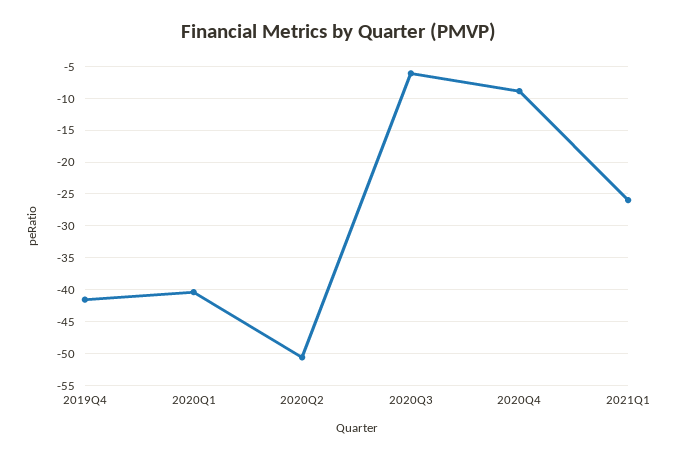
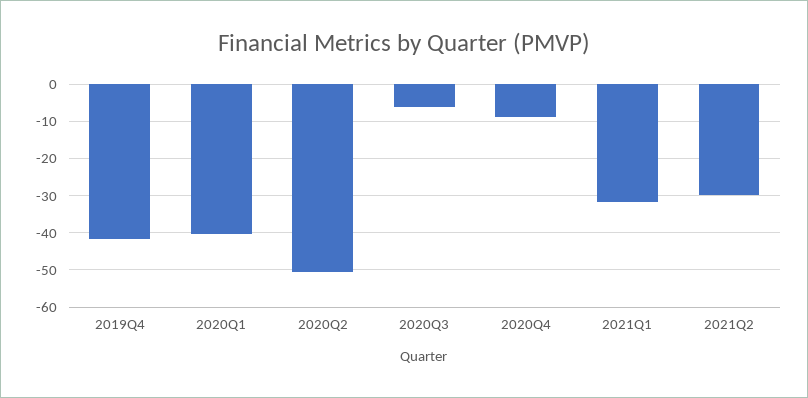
2021Q1: -26 -> -32
2021Q2: none -> -30

